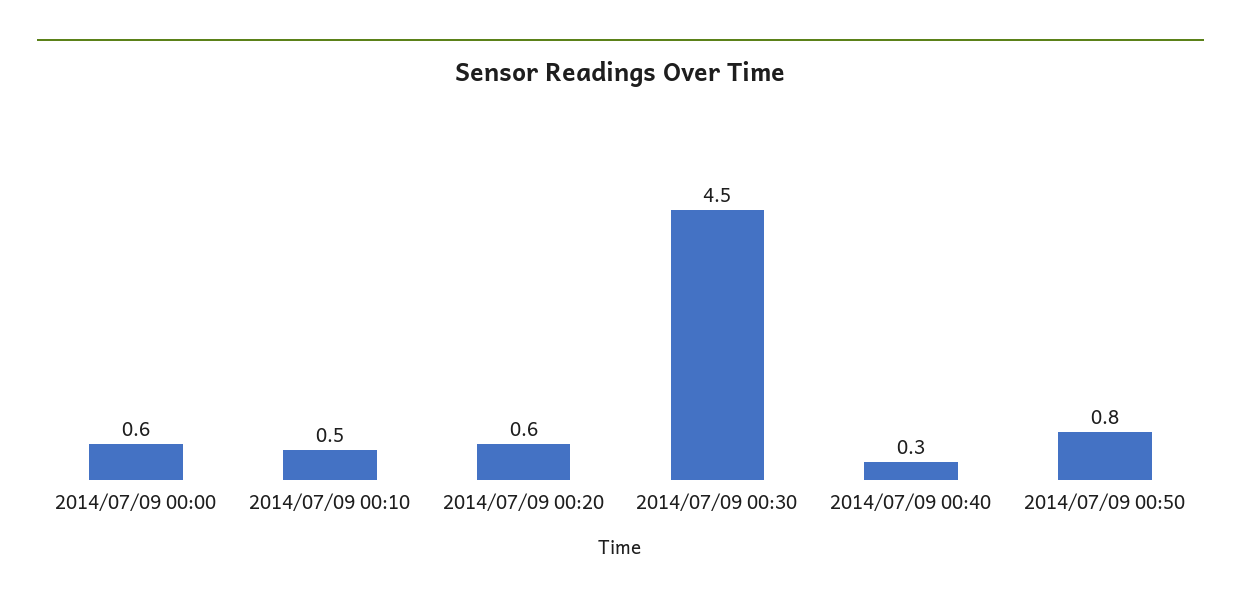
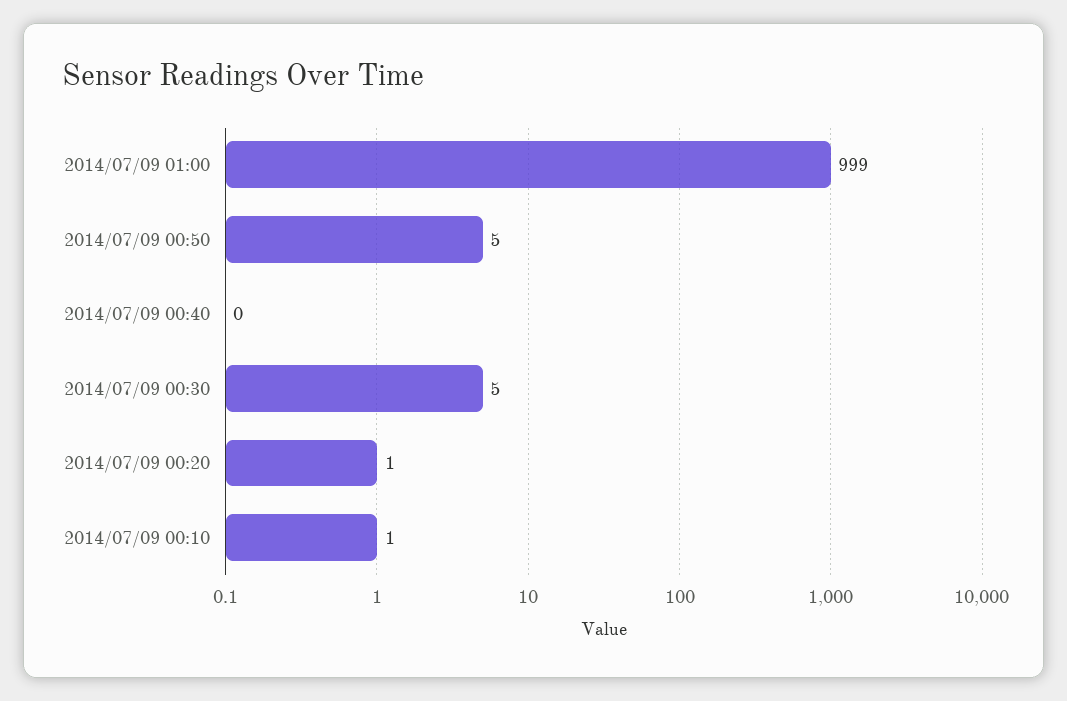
2014/07/09 00:00: 0.6 -> none
2014/07/09 00:50: 0.8 -> 5
2014/07/09 01:00: none -> 999

